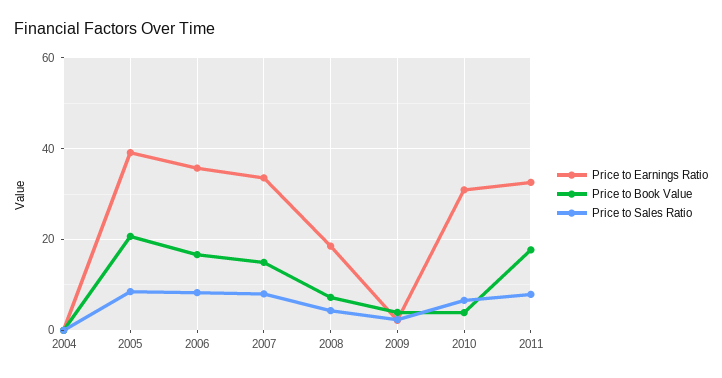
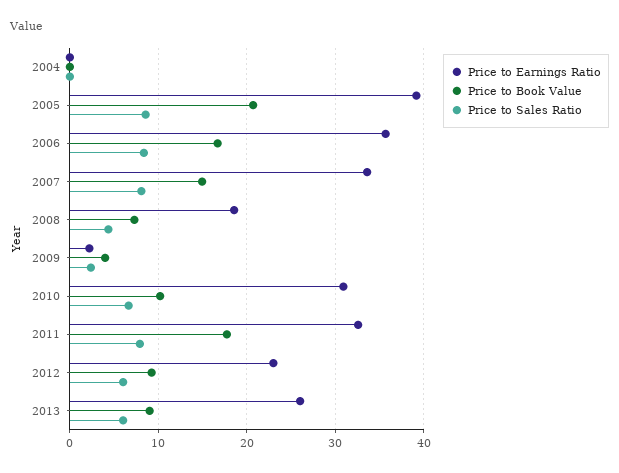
Price to Book Value, 2010: 4 -> 10
Price to Earnings Ratio, 2012: none -> 23
Price to Book Value, 2012: none -> 9
Price to Sales Ratio, 2012: none -> 6
Price to Earnings Ratio, 2013: none -> 26
Price to Book Value, 2013: none -> 9
Price to Sales Ratio, 2013: none -> 6

